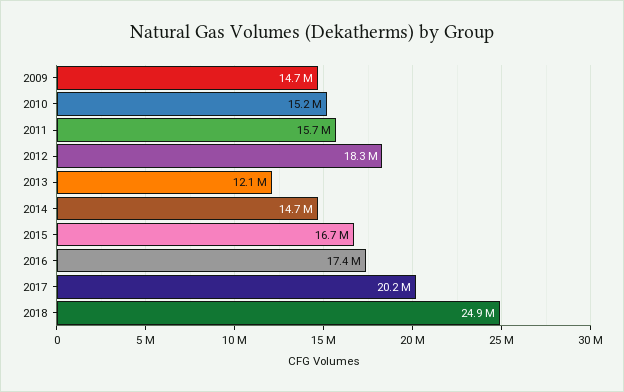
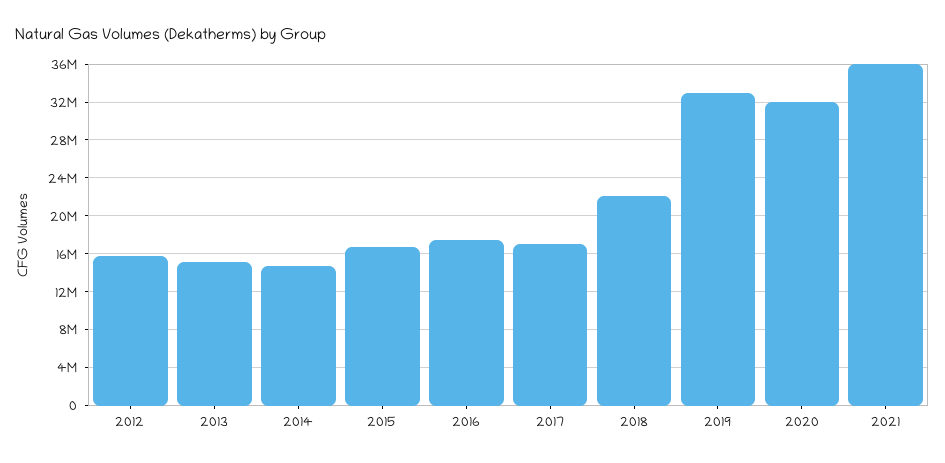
2009: 14700000 -> none
2010: 15200000 -> none
2011: 15700000 -> none
2012: 18300000 -> 16000000
2013: 12100000 -> 15000000
2017: 20200000 -> 17000000
2018: 24900000 -> 22000000
2019: none -> 33000000
2020: none -> 32000000
2021: none -> 36000000

